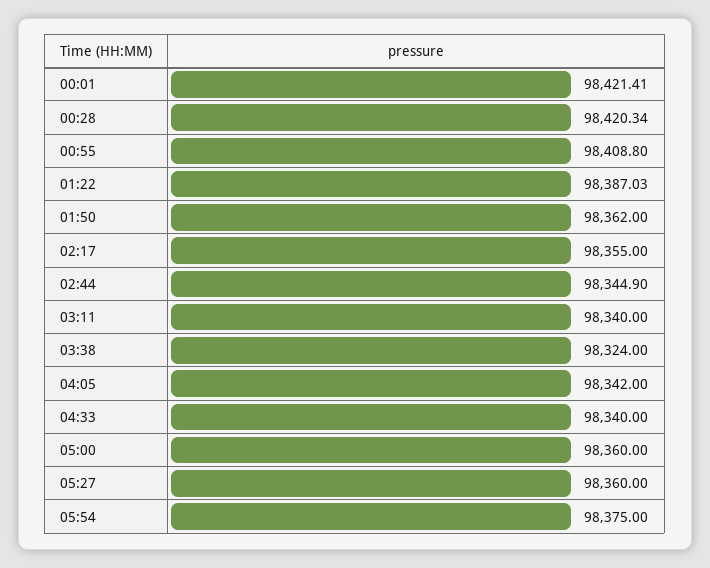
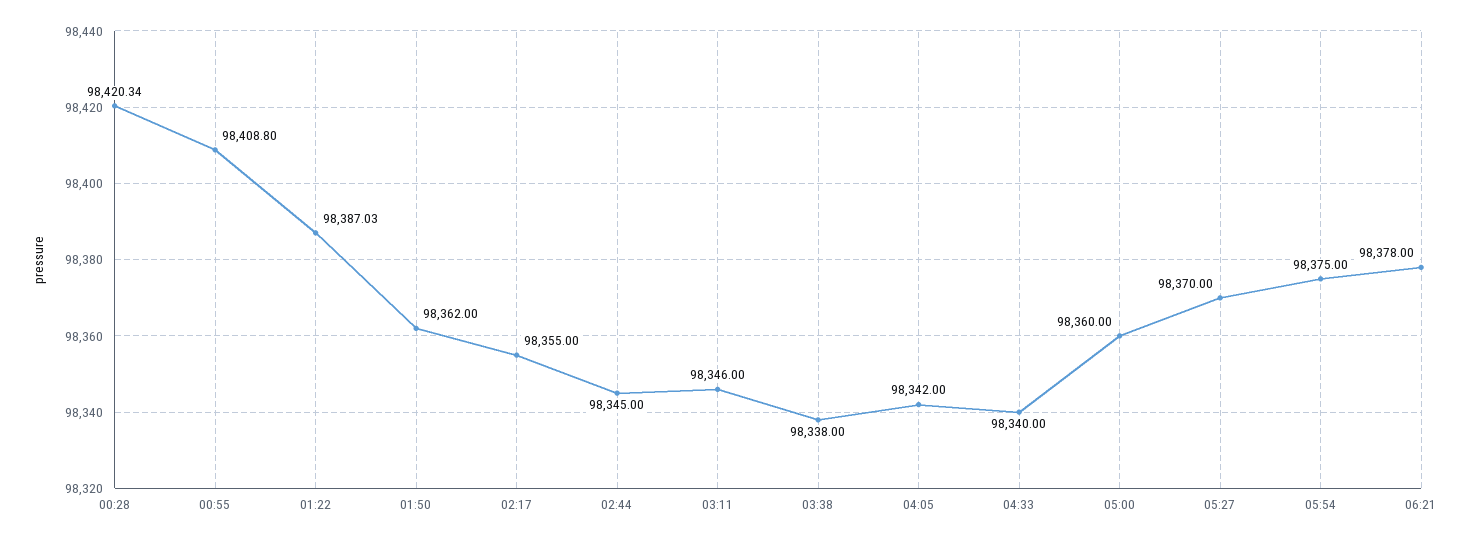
00:01: 98421.41 -> none
02:44: 98344.9 -> 98345
03:11: 98340 -> 98346
03:38: 98324 -> 98338
05:27: 98360 -> 98370
06:21: none -> 98378

